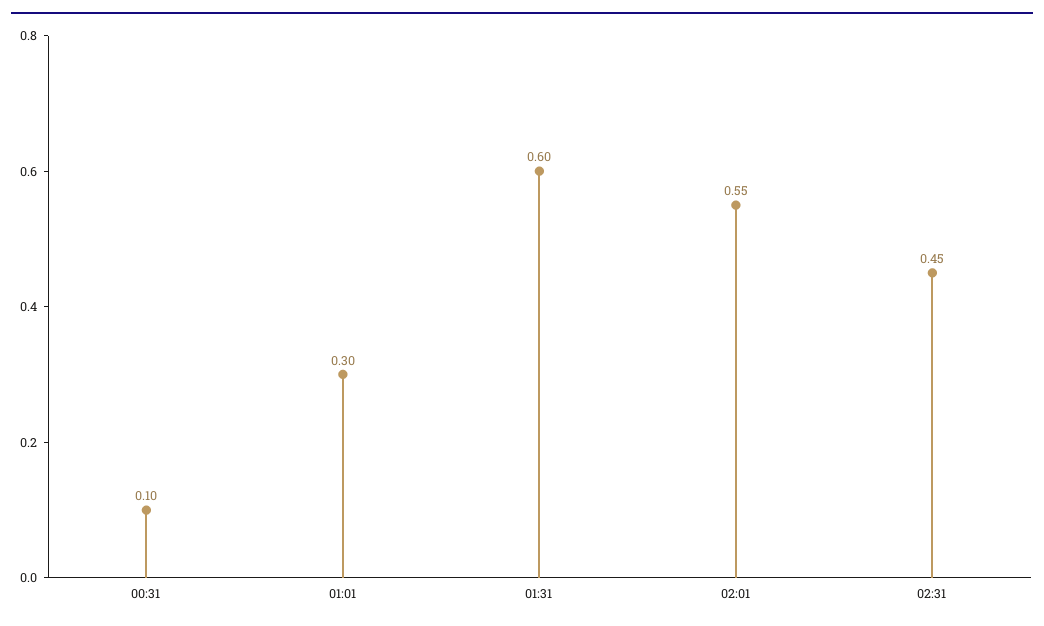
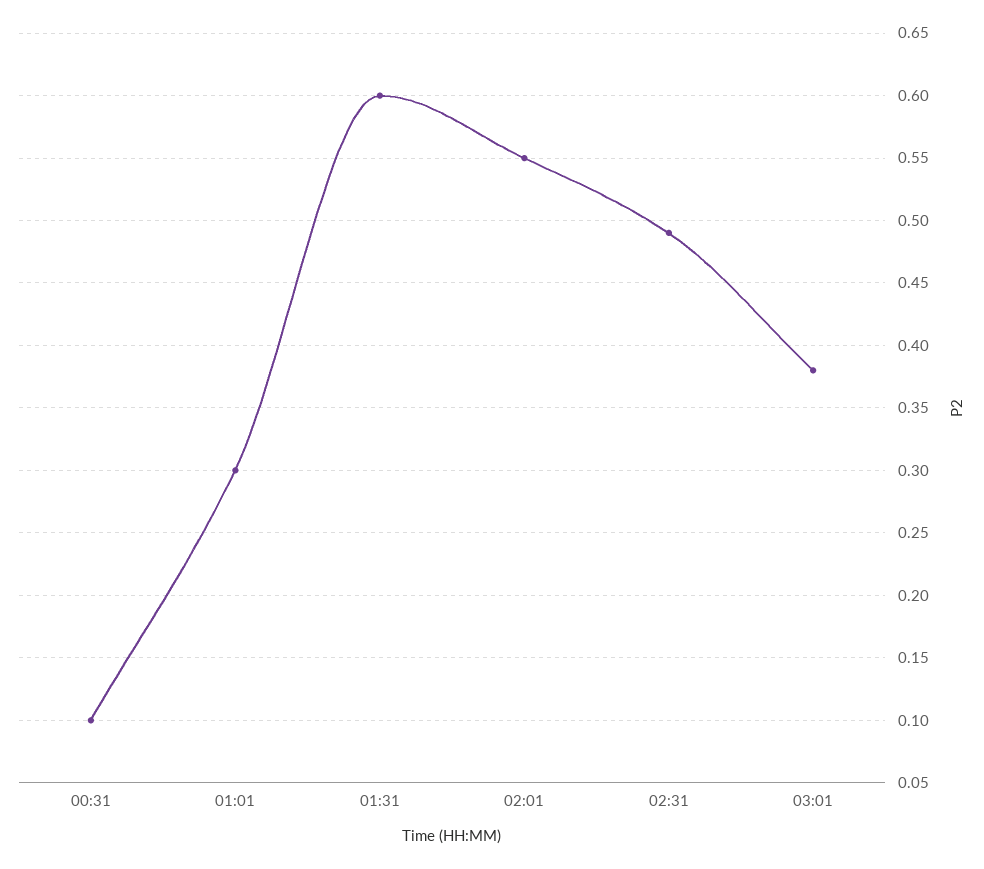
02:31: 0.45 -> 0.49
03:01: none -> 0.38

